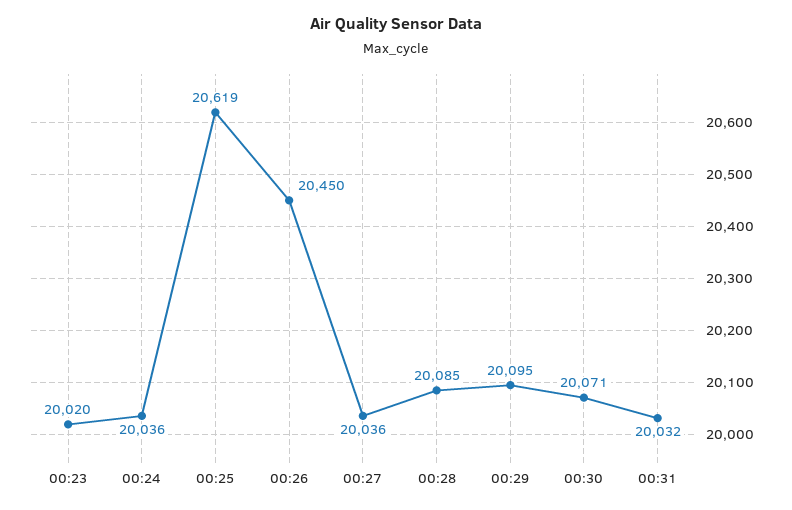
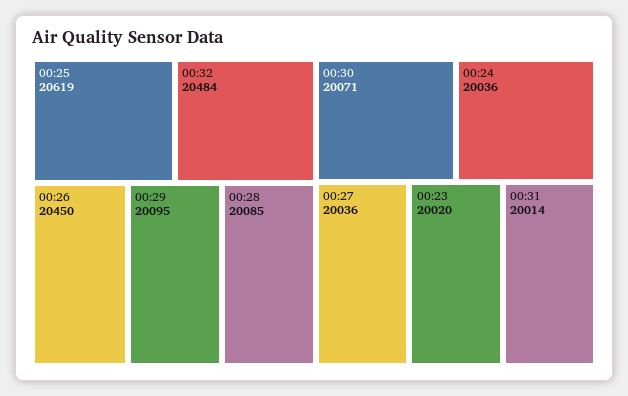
00:31: 20032 -> 20014
00:32: none -> 20484

